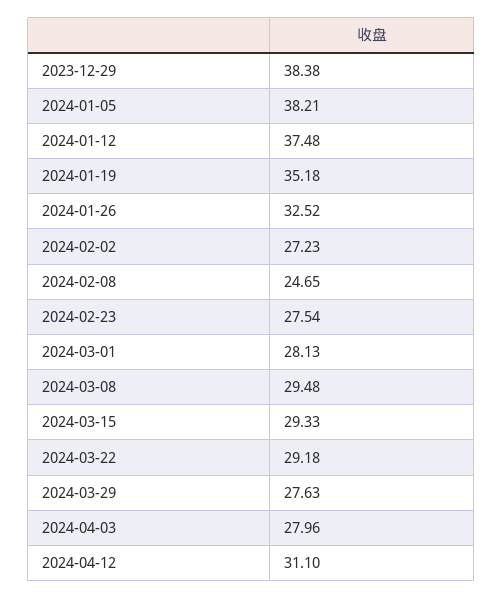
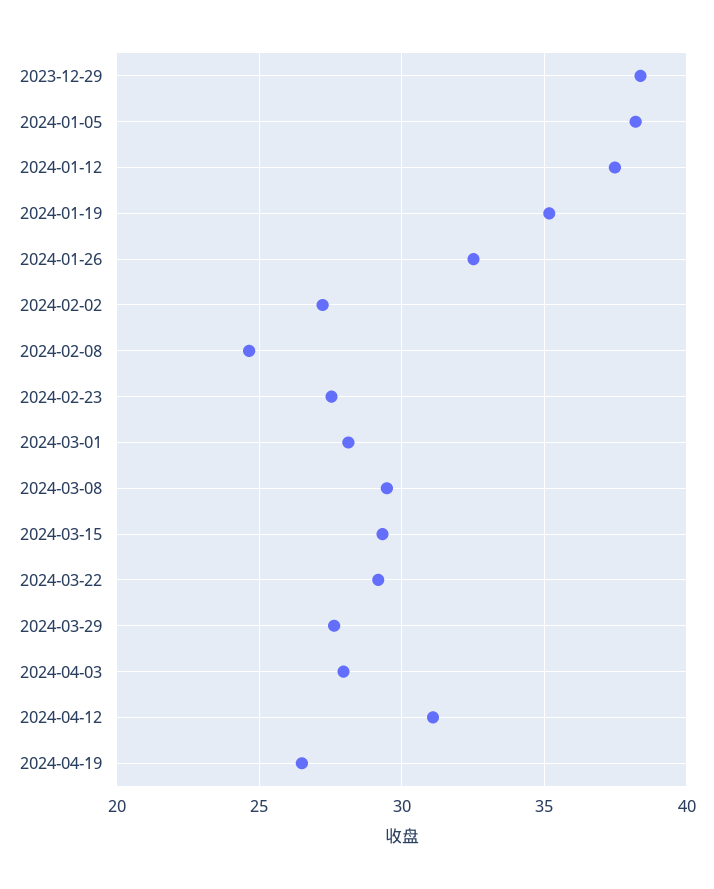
2024-04-19: none -> 26.5

